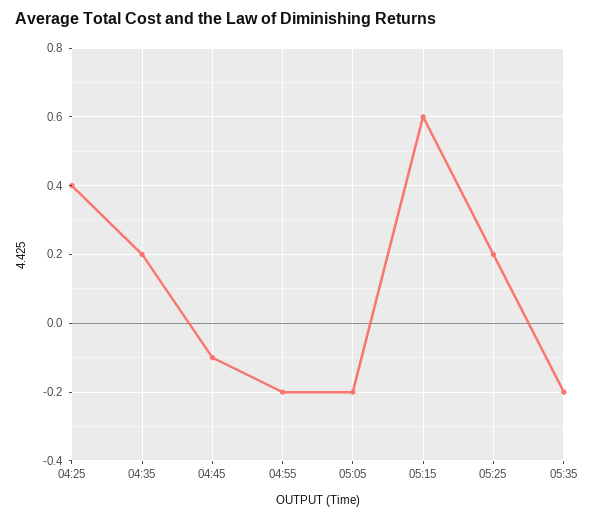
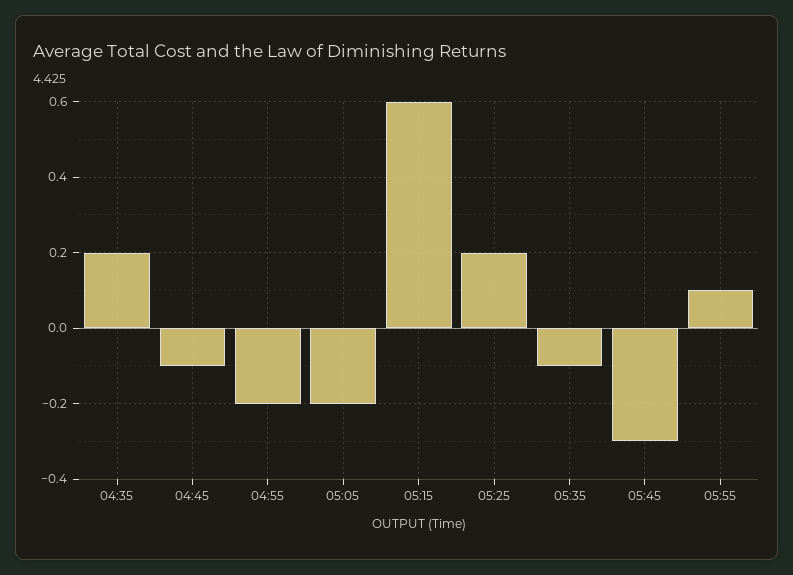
04:25: 0.4 -> none
05:35: -0.2 -> -0.1
05:45: none -> -0.3
05:55: none -> 0.1

